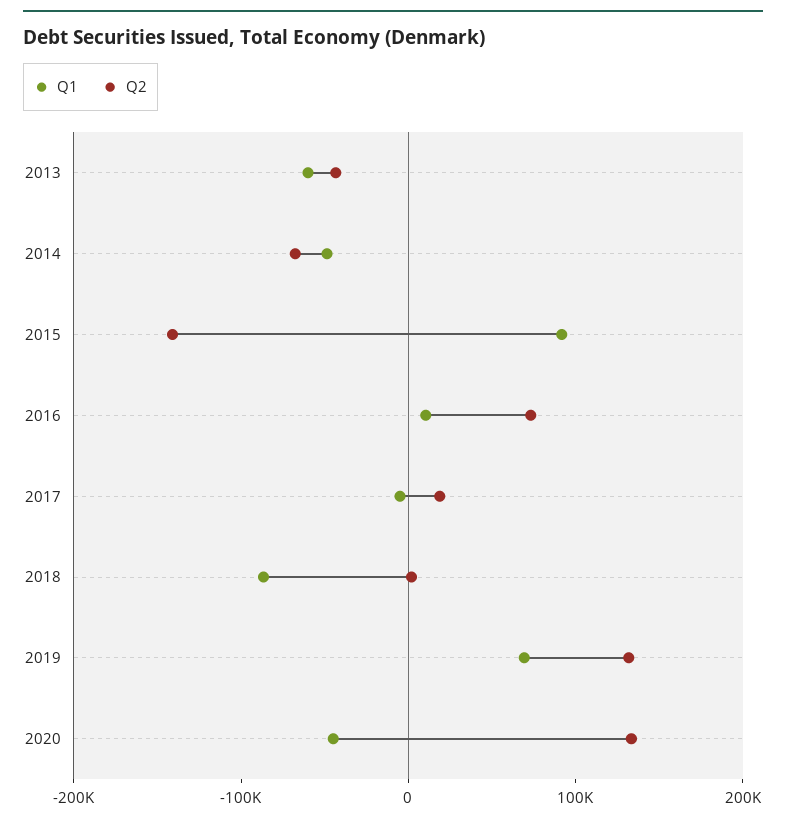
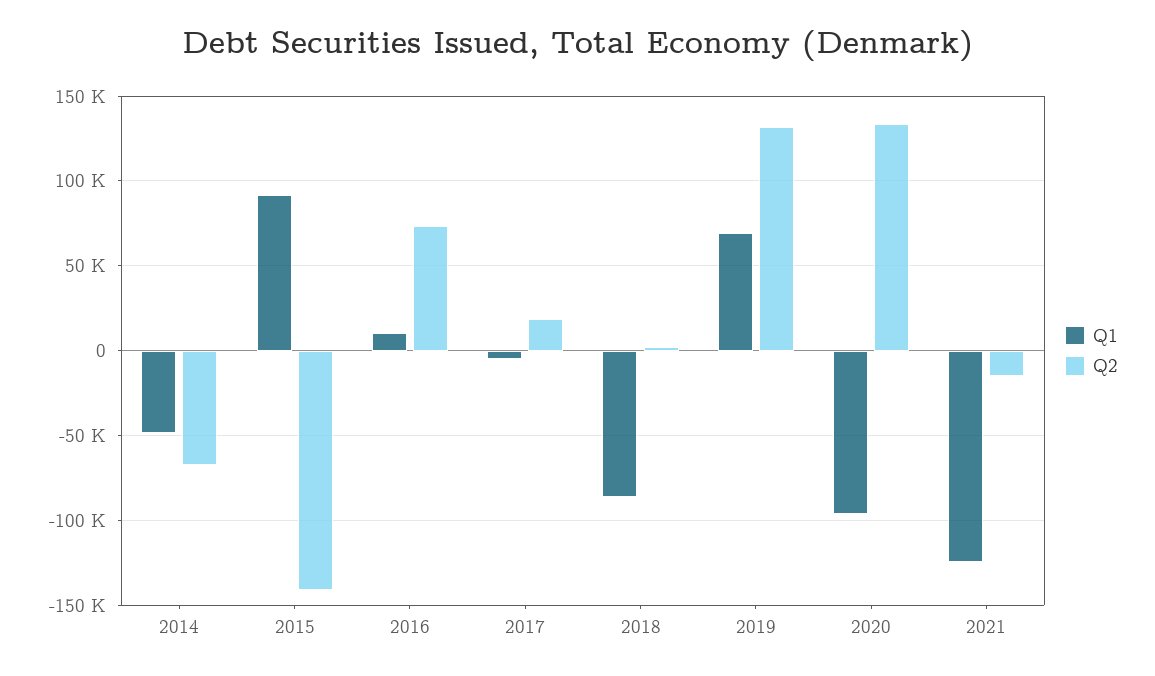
Q1, 2013: -60000 -> none
Q2, 2013: -40000 -> none
Q1, 2020: -40000 -> -95000
Q1, 2021: none -> -125000
Q2, 2021: none -> -15000

